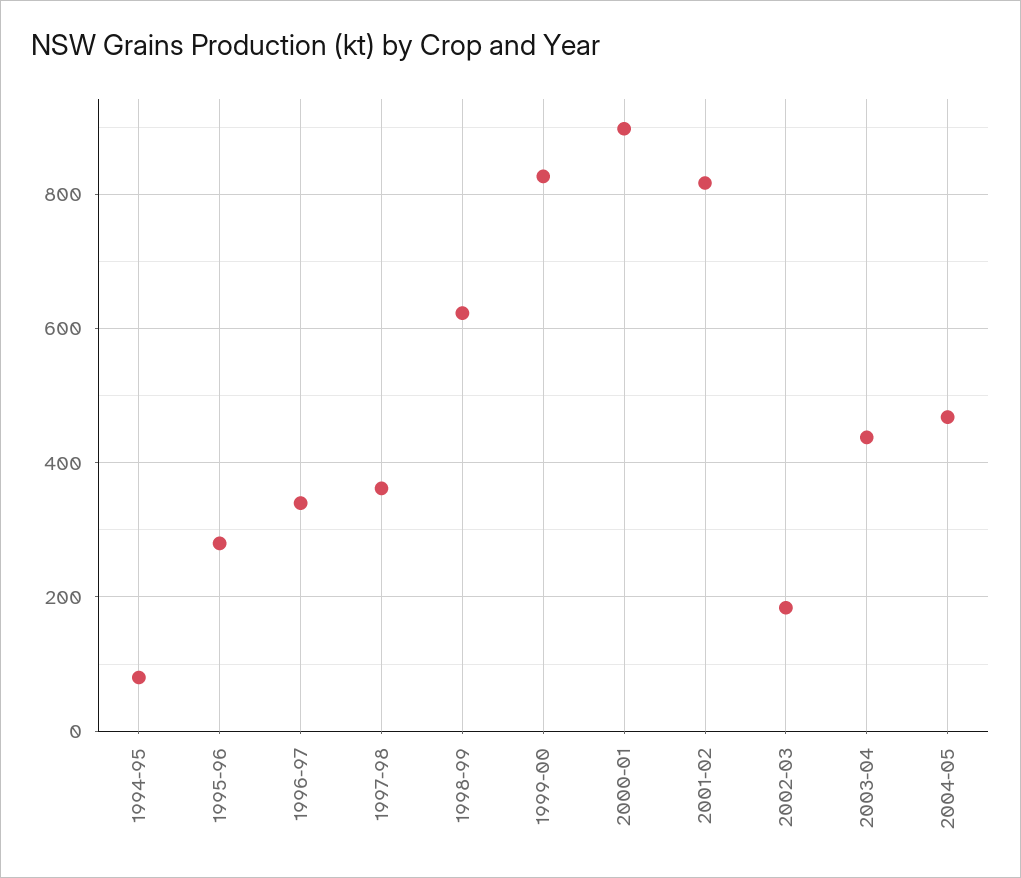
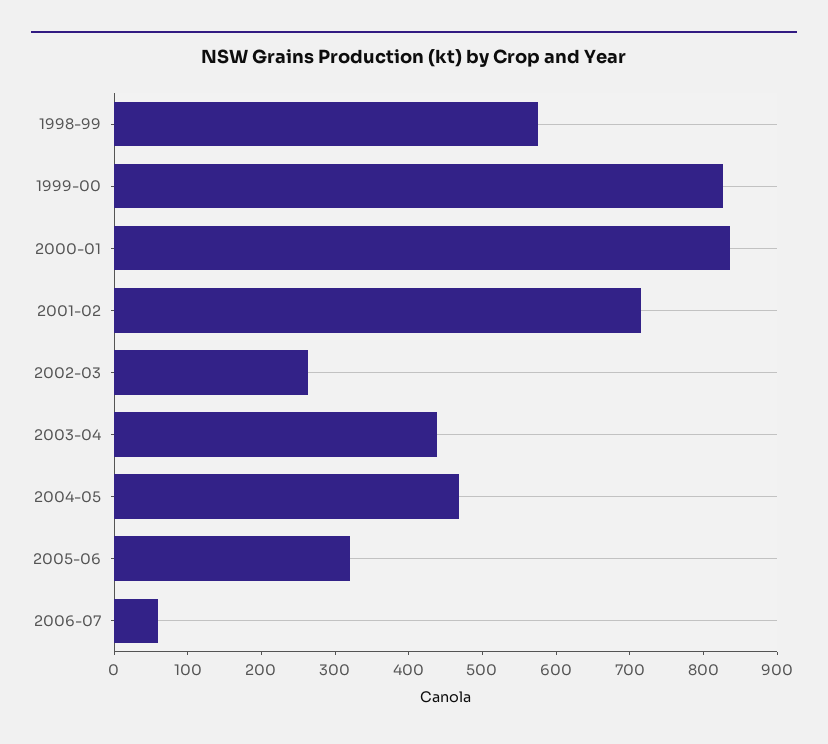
1994-95: 80 -> none
1995-96: 280 -> none
1996-97: 340 -> none
1997-98: 360 -> none
1998-99: 620 -> 580
2000-01: 900 -> 840
2001-02: 820 -> 720
2002-03: 180 -> 260
2005-06: none -> 320
2006-07: none -> 60

